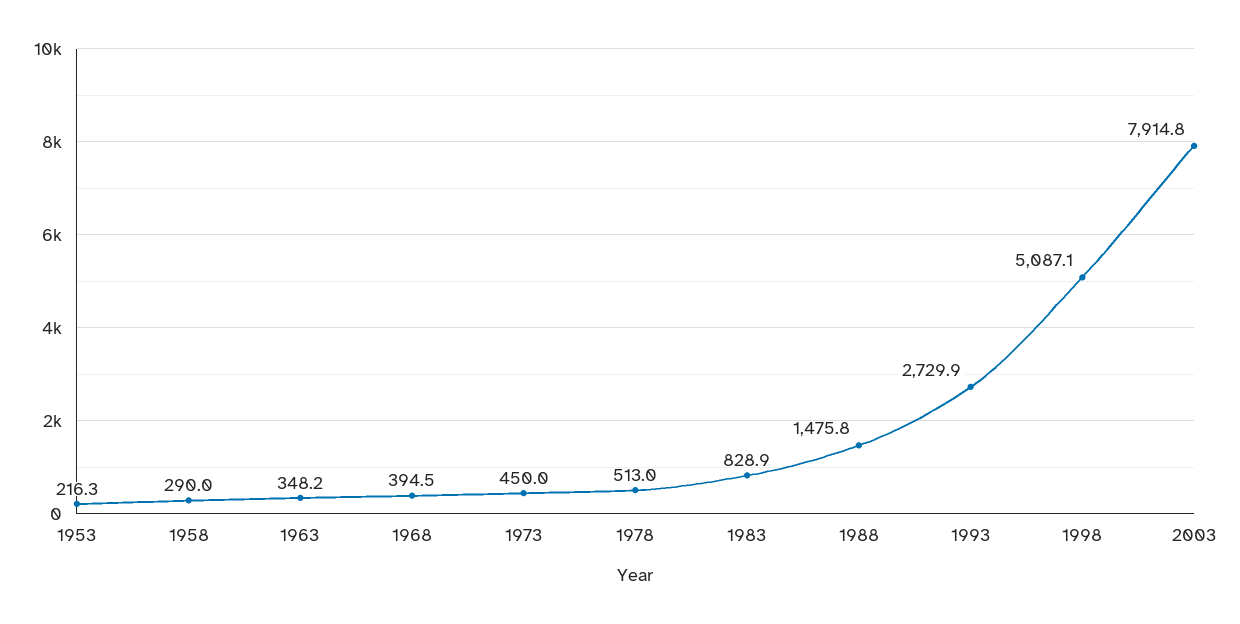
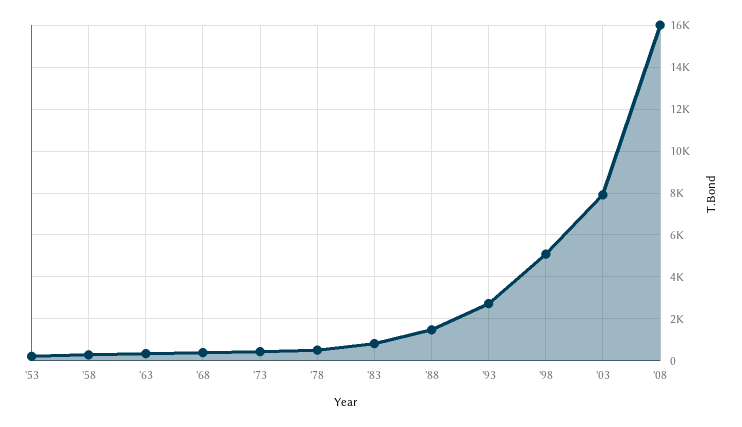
'08: none -> 16000

